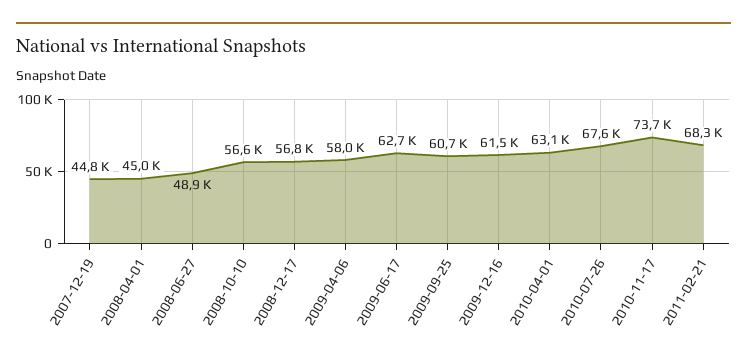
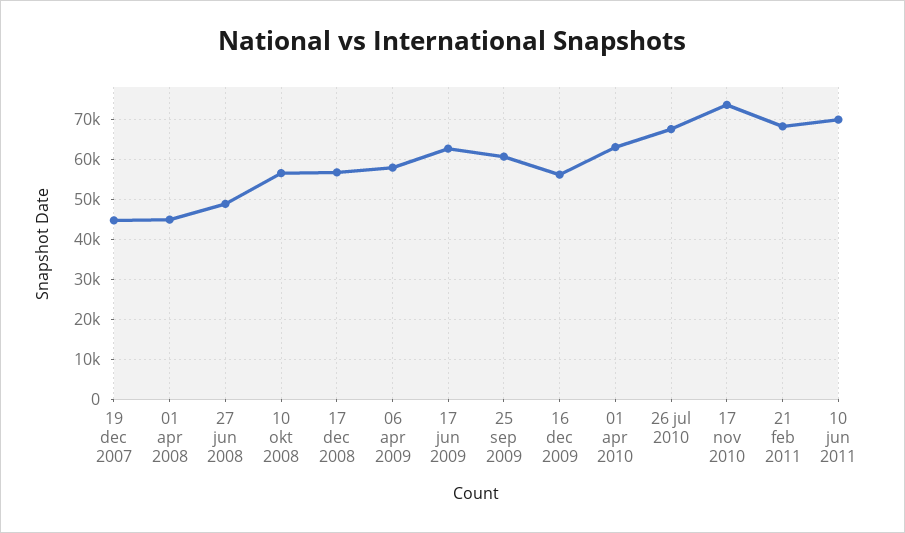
2009-12-16: 61500 -> 56000
10 jun 2011: none -> 70000

